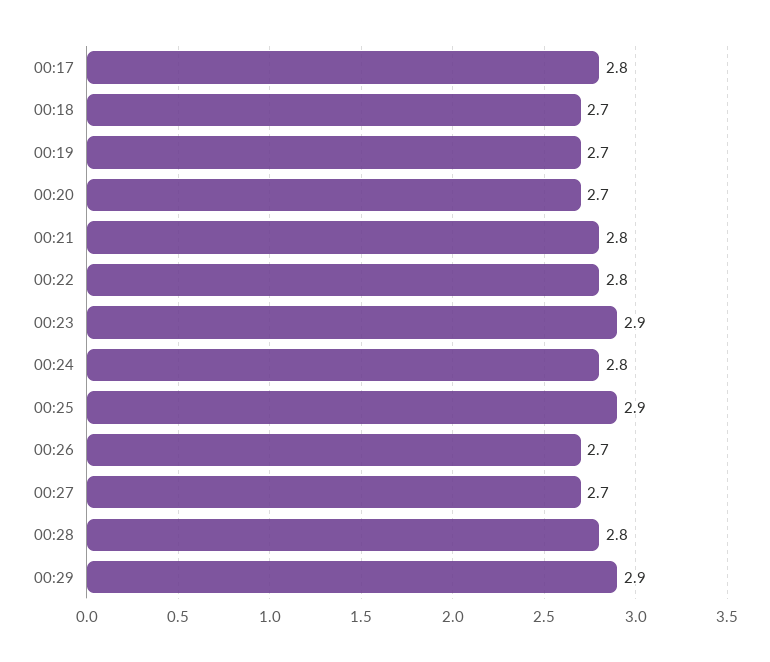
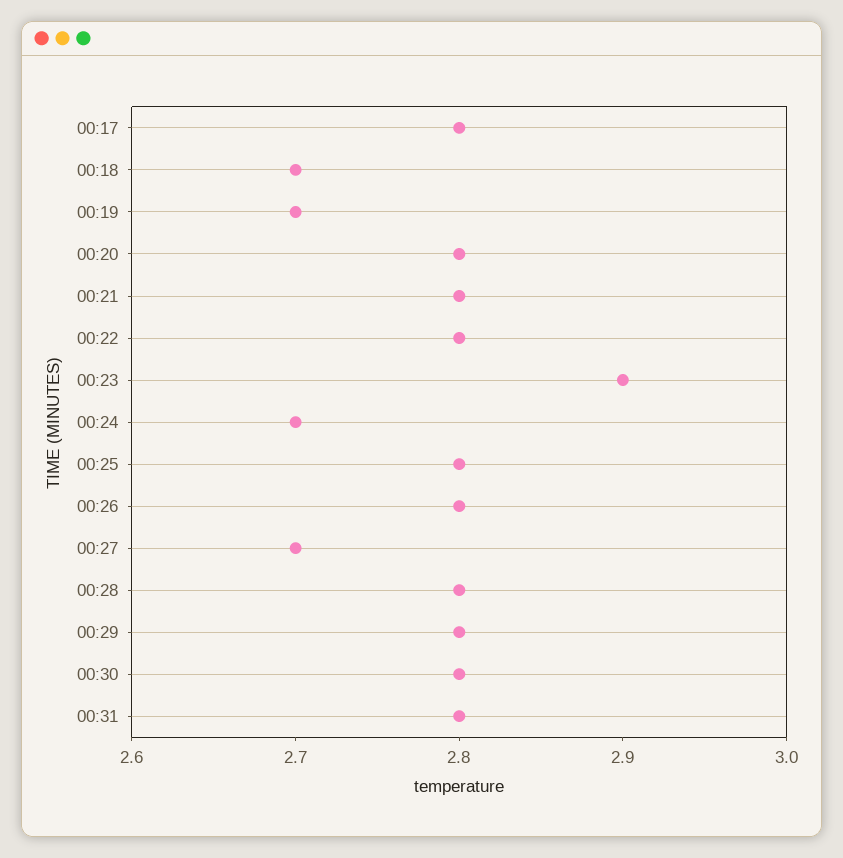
00:20: 2.7 -> 2.8
00:24: 2.8 -> 2.7
00:25: 2.9 -> 2.8
00:26: 2.7 -> 2.8
00:29: 2.9 -> 2.8
00:30: none -> 2.8
00:31: none -> 2.8

